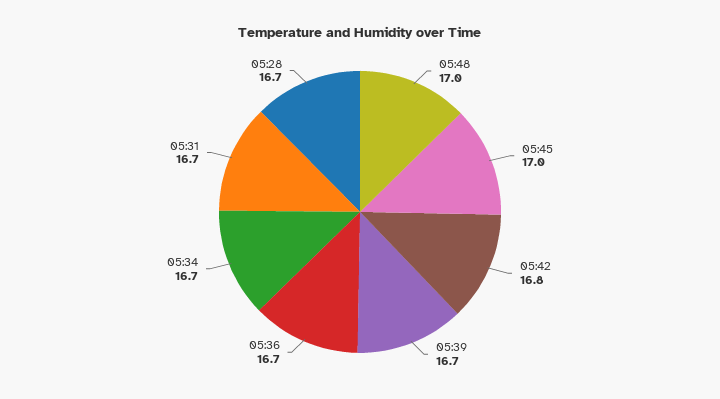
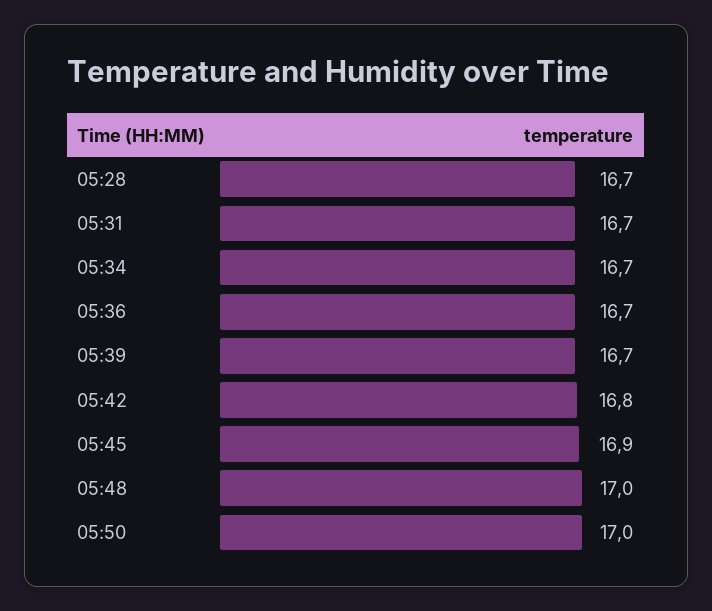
05:45: 17 -> 16.9
05:50: none -> 17

